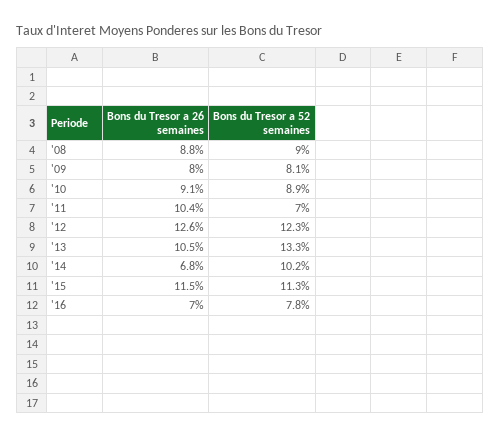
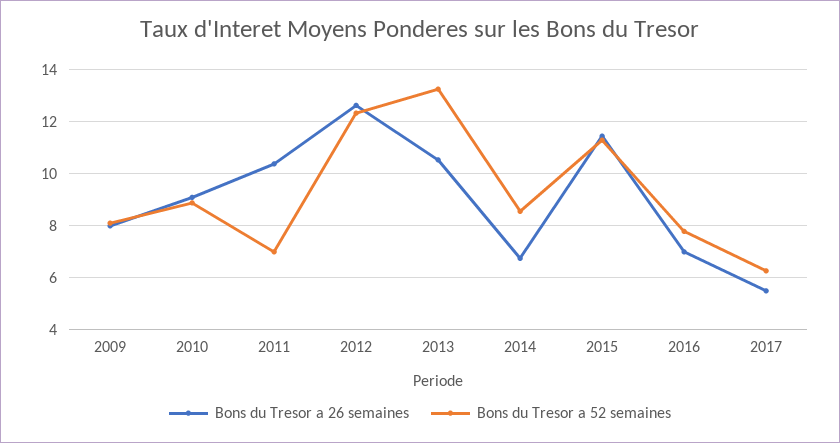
Bons du Tresor a 26 semaines, '08: 8.8 -> none
Bons du Tresor a 52 semaines, '08: 9 -> none
Bons du Tresor a 52 semaines, '14: 10.2 -> 8.5
Bons du Tresor a 26 semaines, 2017: none -> 5.5
Bons du Tresor a 52 semaines, 2017: none -> 6.25

